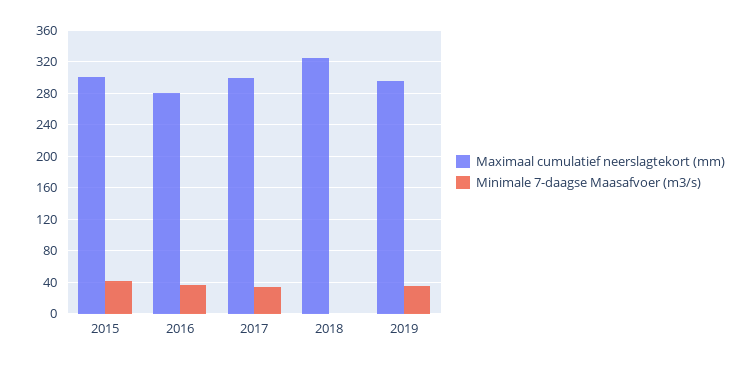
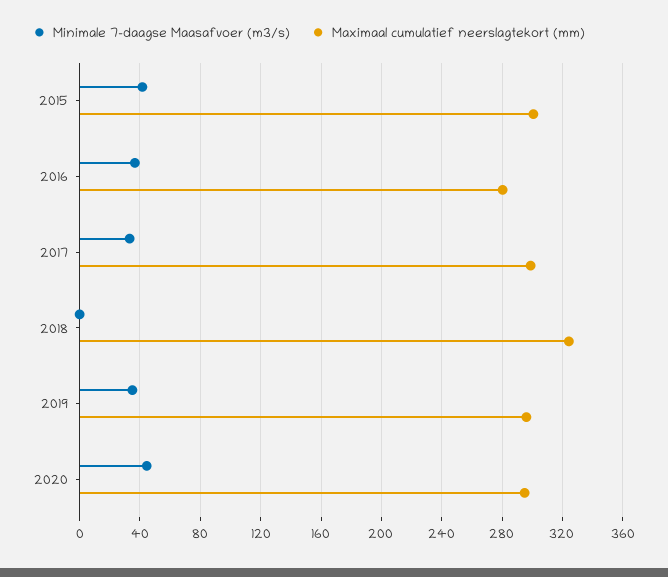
Minimale 7-daagse Maasafvoer (m3/s), 2020: none -> 45
Maximaal cumulatief neerslagtekort (mm), 2020: none -> 295

